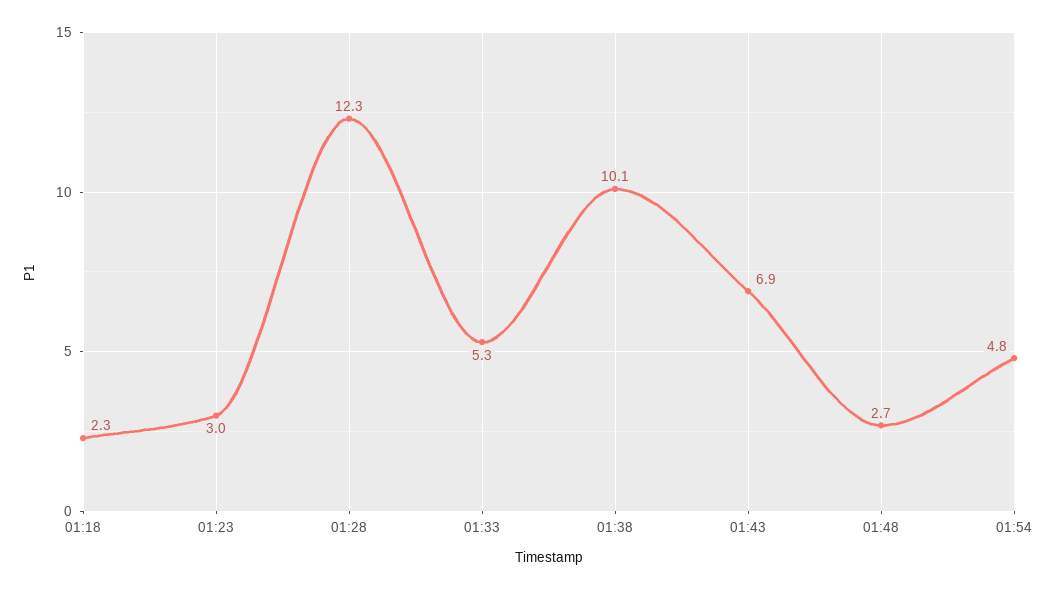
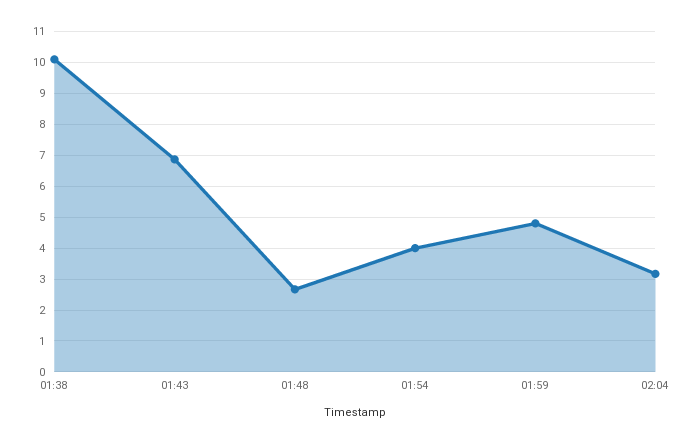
01:18: 2.3 -> none
01:23: 3 -> none
01:28: 12.3 -> none
01:33: 5.3 -> none
01:54: 4.8 -> 4
01:59: none -> 4.8
02:04: none -> 3.2

